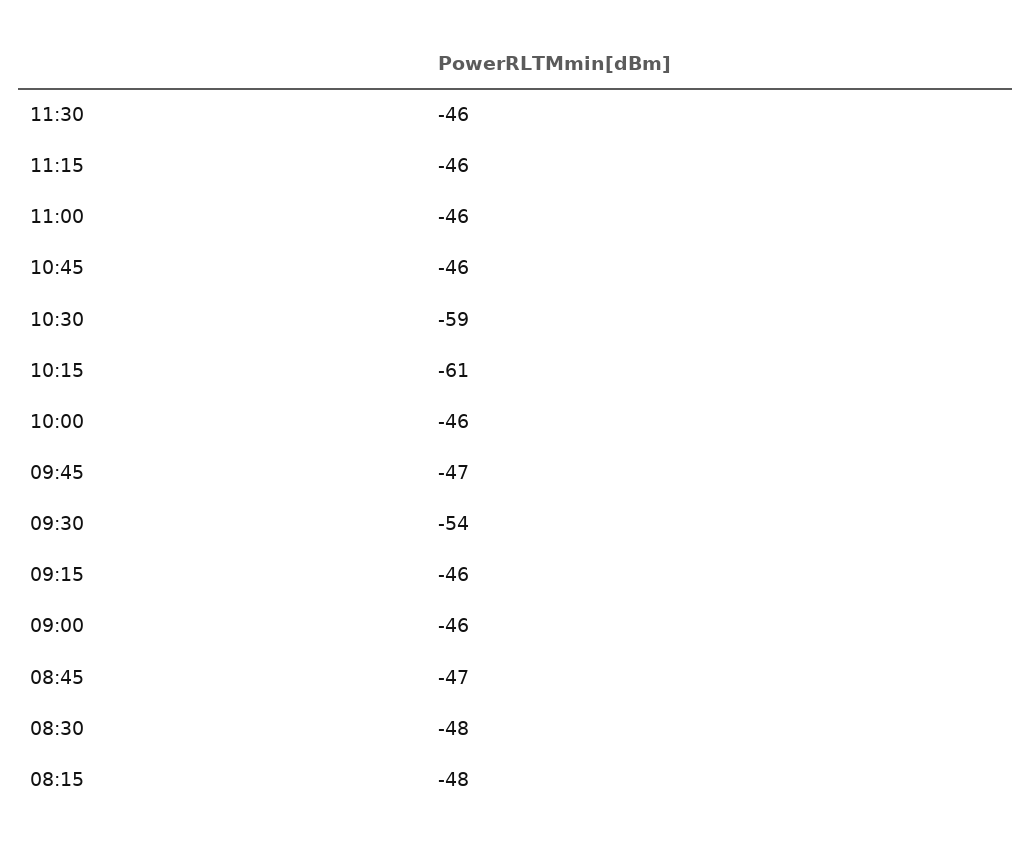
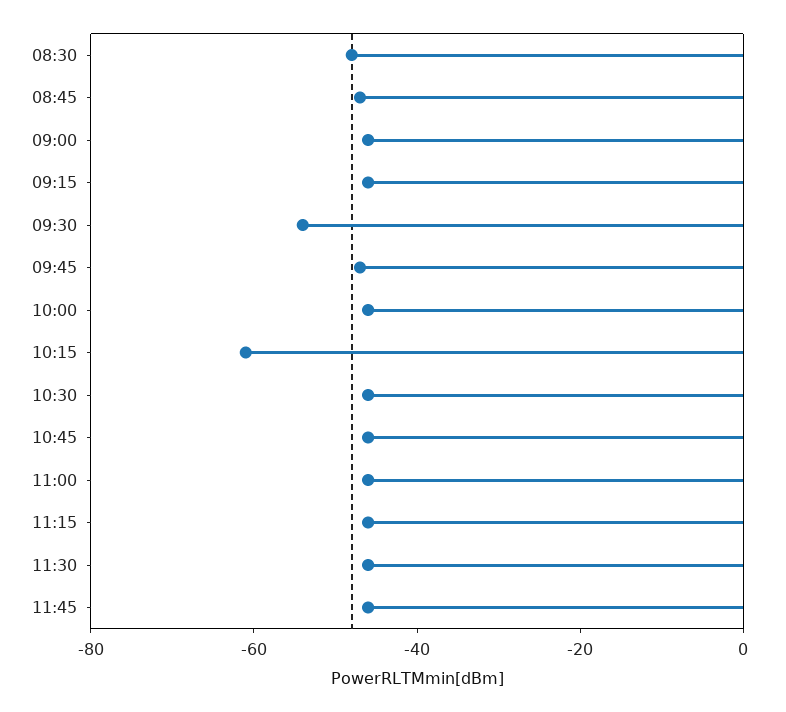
10:30: -59 -> -45
08:15: -48 -> none
11:45: none -> -45

